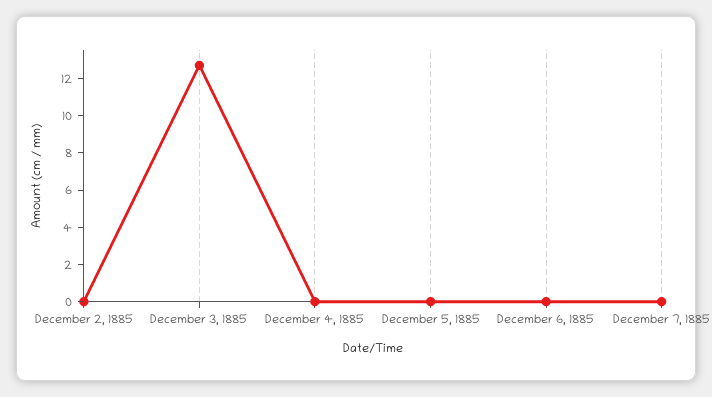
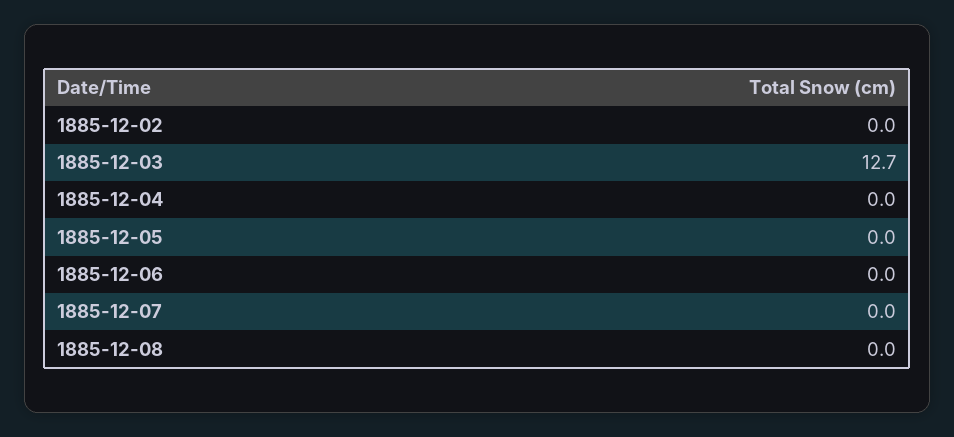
1885-12-08: none -> 0

